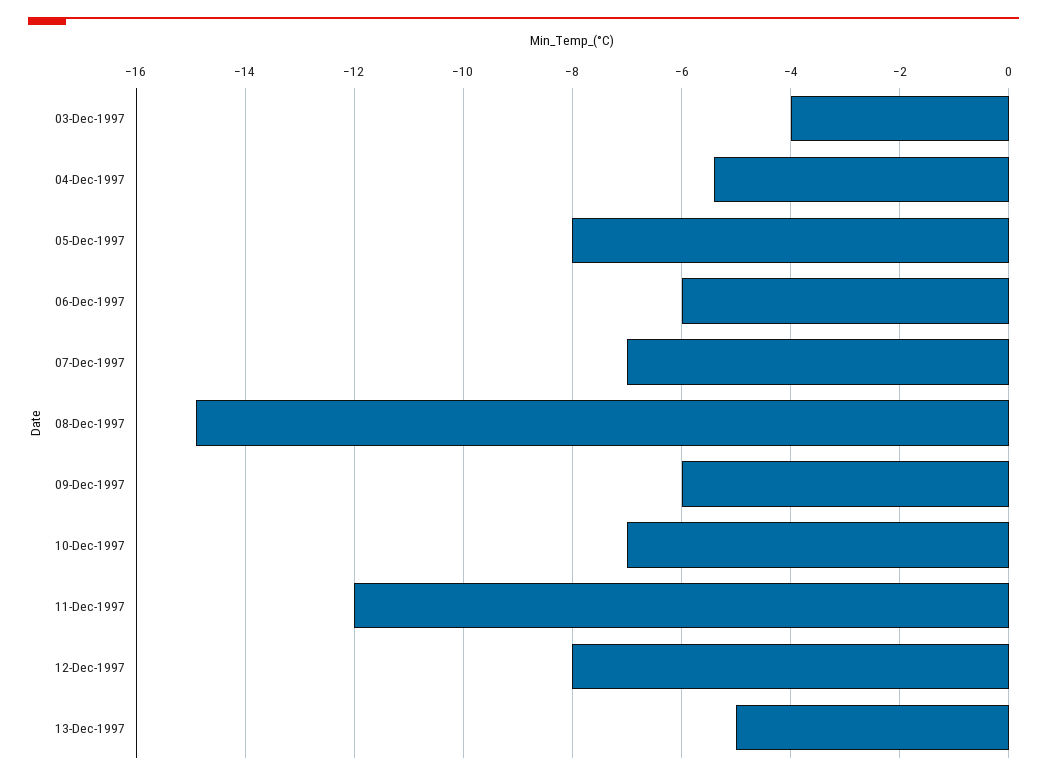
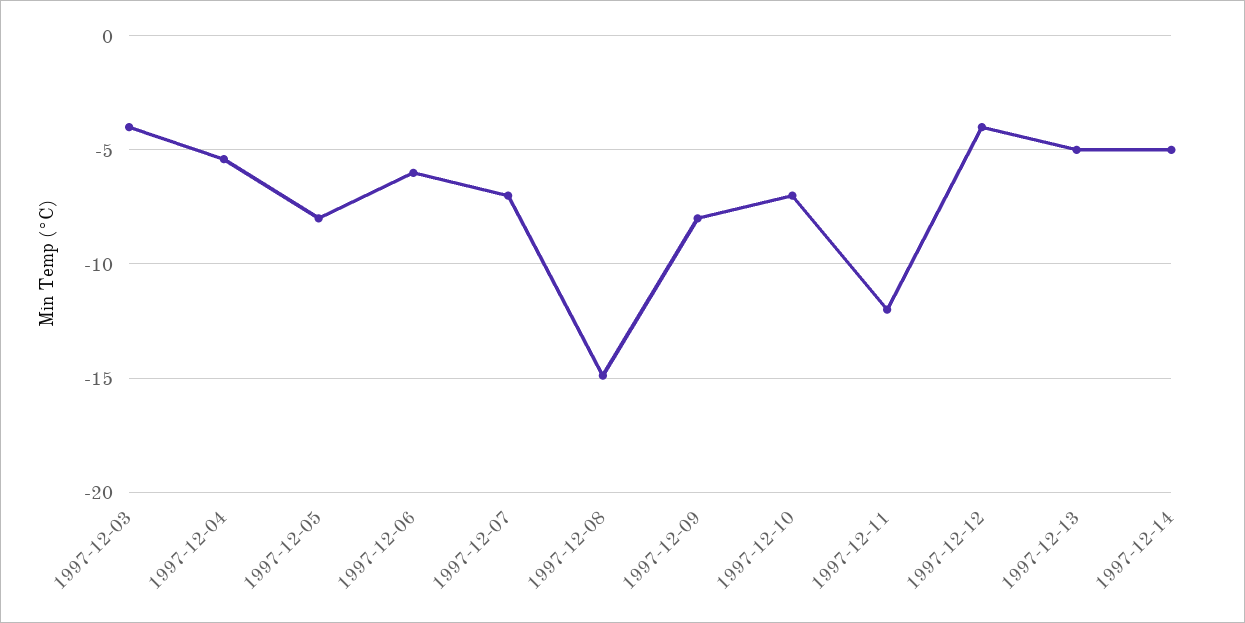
09-Dec-1997: -6 -> -8
12-Dec-1997: -8 -> -4
1997-12-14: none -> -5

